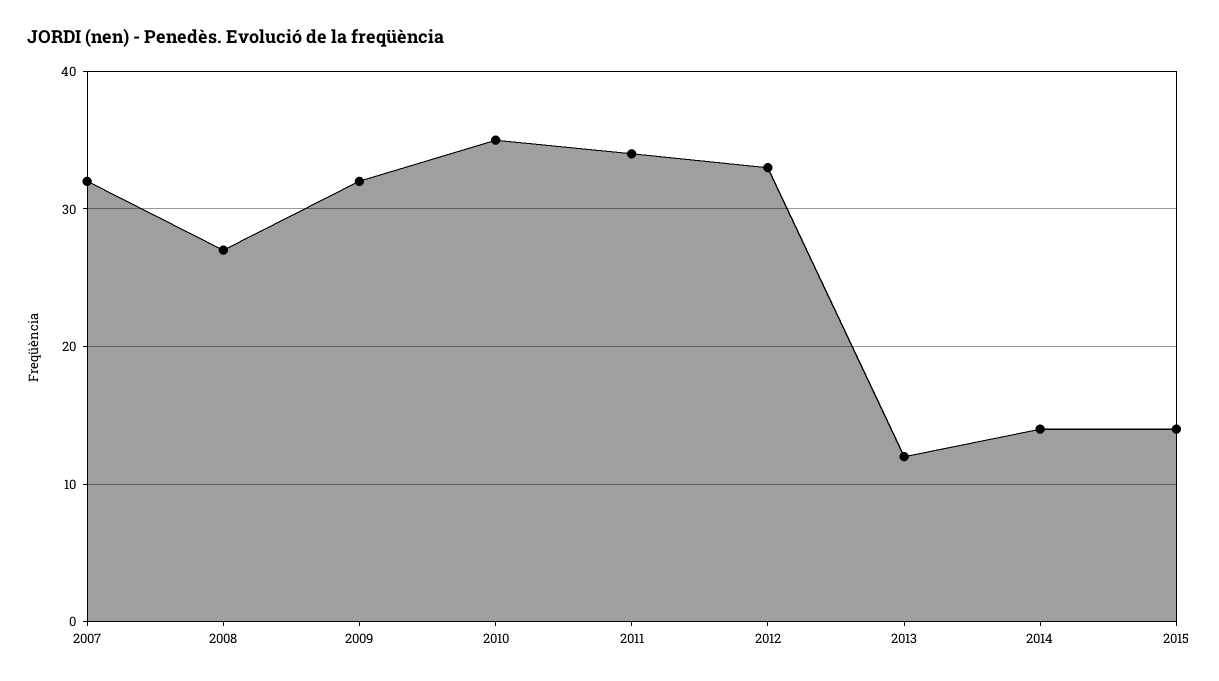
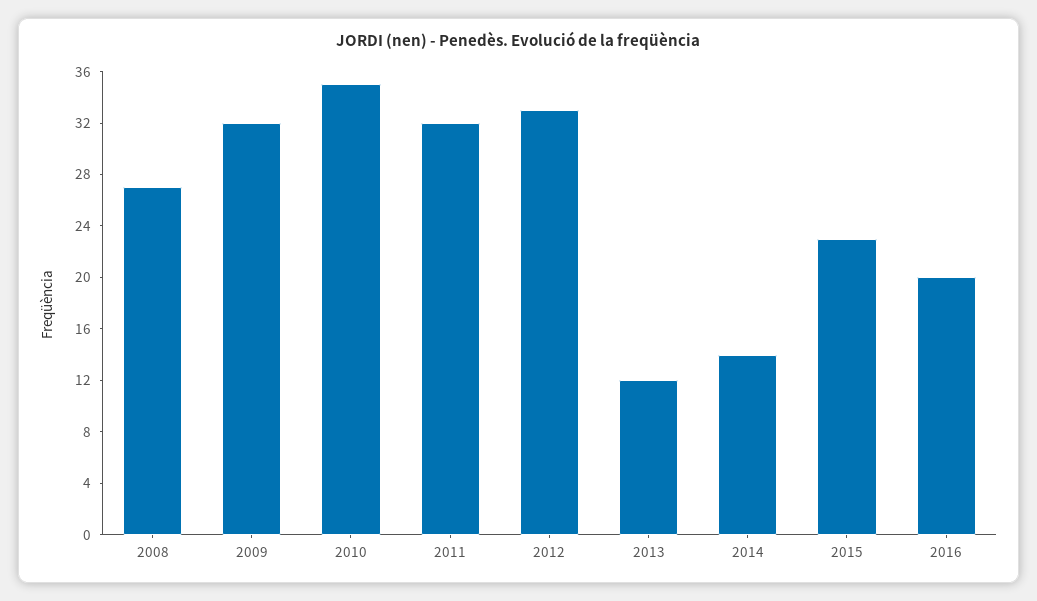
2007: 32 -> none
2011: 34 -> 32
2015: 14 -> 23
2016: none -> 20

